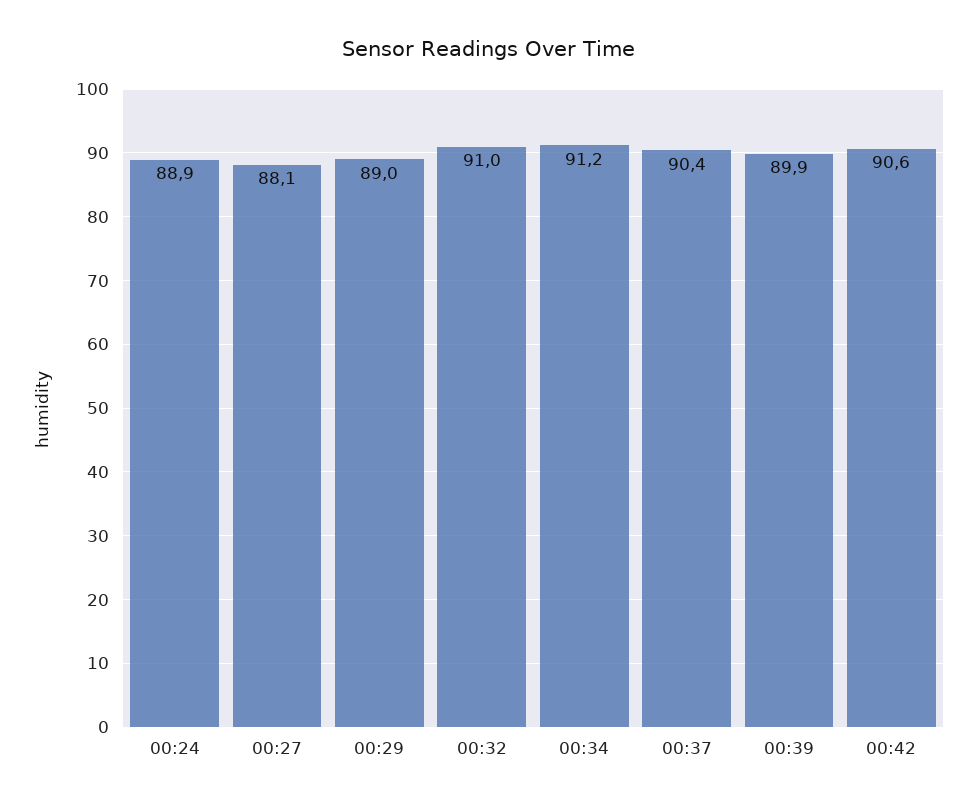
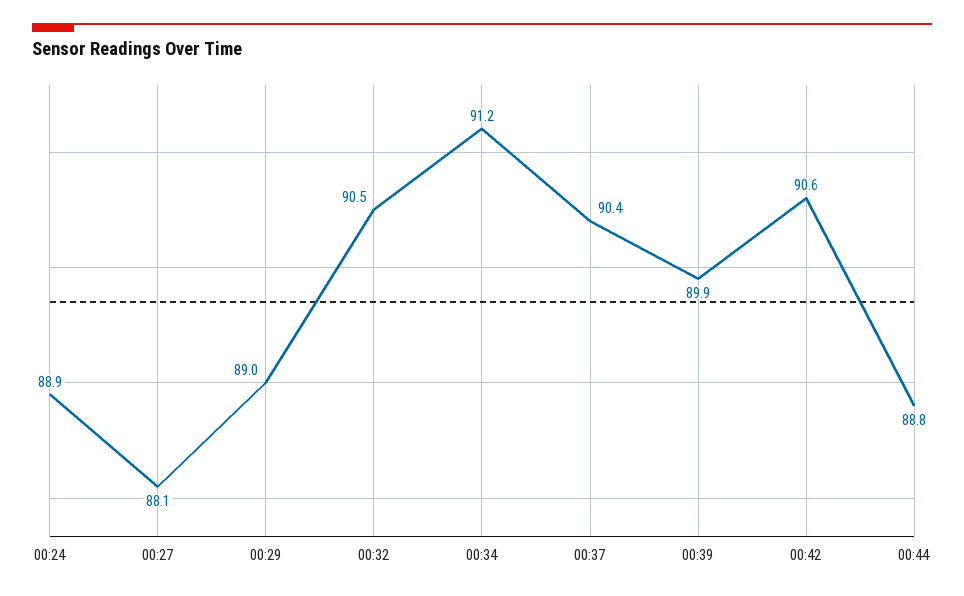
00:32: 91 -> 90.5
00:44: none -> 88.8

